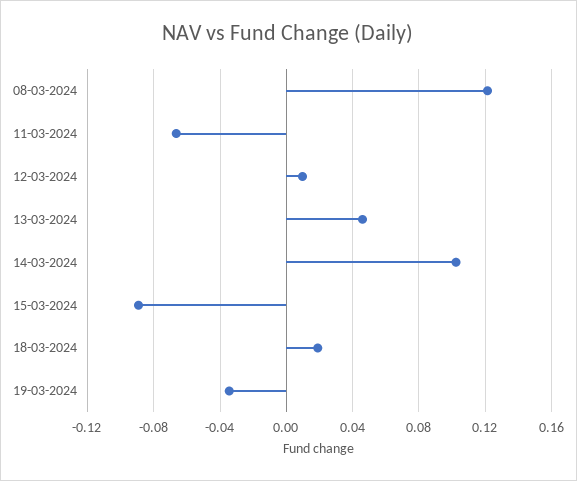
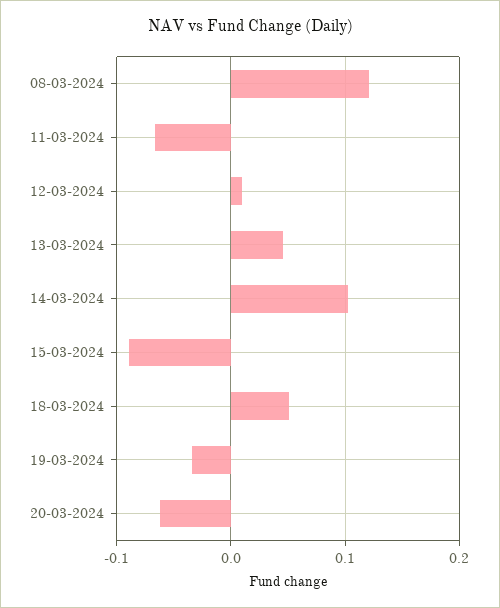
18-03-2024: 0.02 -> 0.05
20-03-2024: none -> -0.06

